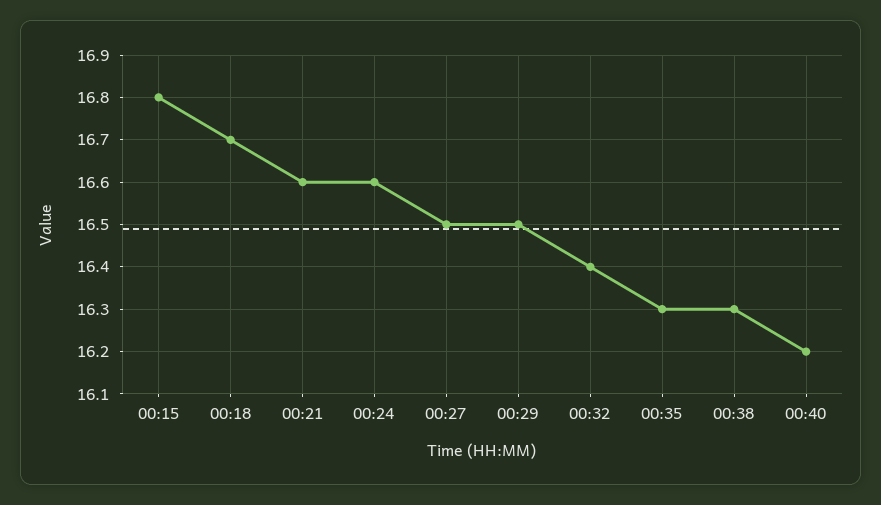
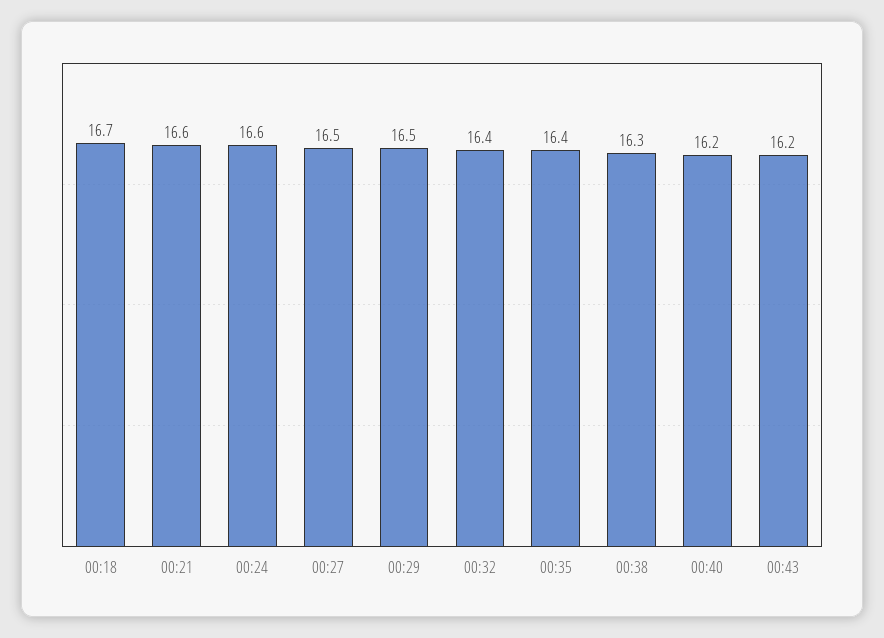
00:15: 16.8 -> none
00:35: 16.3 -> 16.4
00:43: none -> 16.2

